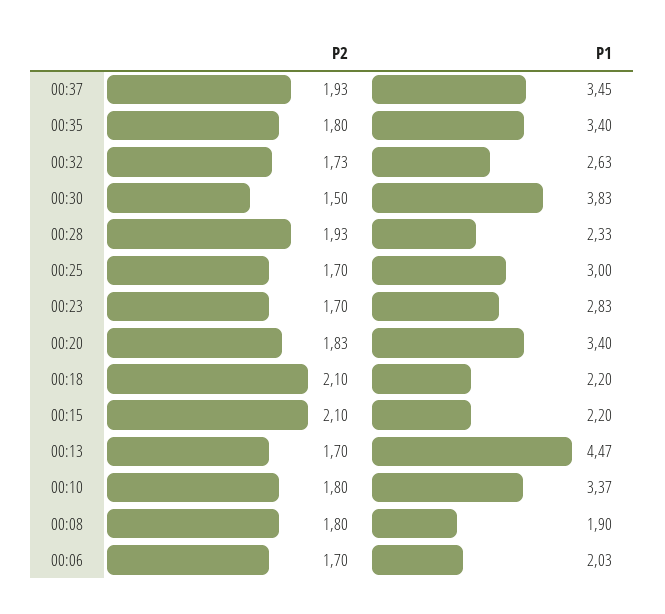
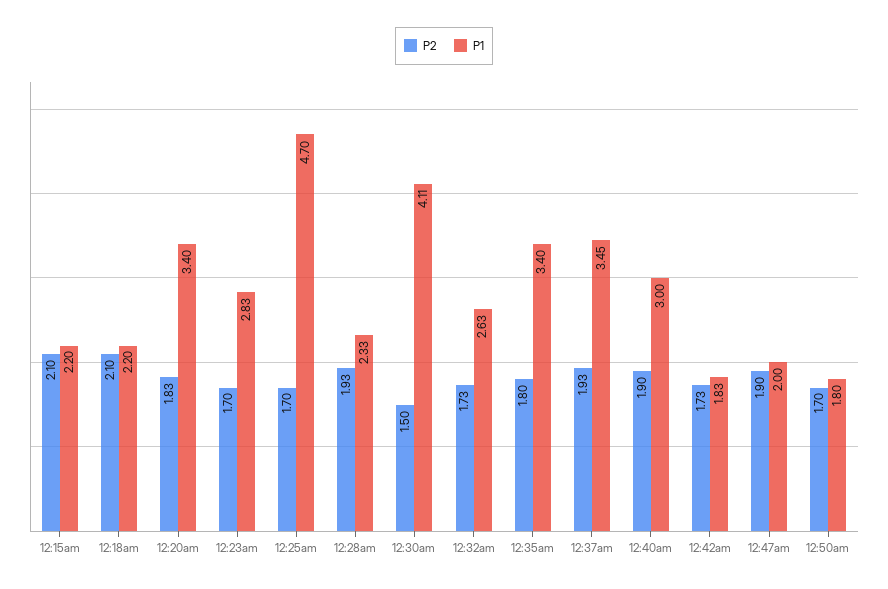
P1, 00:30: 3.83 -> 4.11
P1, 00:25: 3 -> 4.7
P2, 00:13: 1.7 -> none
P1, 00:13: 4.47 -> none
P2, 00:10: 1.8 -> none
P1, 00:10: 3.37 -> none
P2, 00:08: 1.8 -> none
P1, 00:08: 1.9 -> none
P2, 00:06: 1.7 -> none
P1, 00:06: 2.03 -> none
P2, 12:40am: none -> 1.9
P1, 12:40am: none -> 3
P2, 12:42am: none -> 1.73
P1, 12:42am: none -> 1.83
P2, 12:47am: none -> 1.9
P1, 12:47am: none -> 2
P2, 12:50am: none -> 1.7
P1, 12:50am: none -> 1.8

